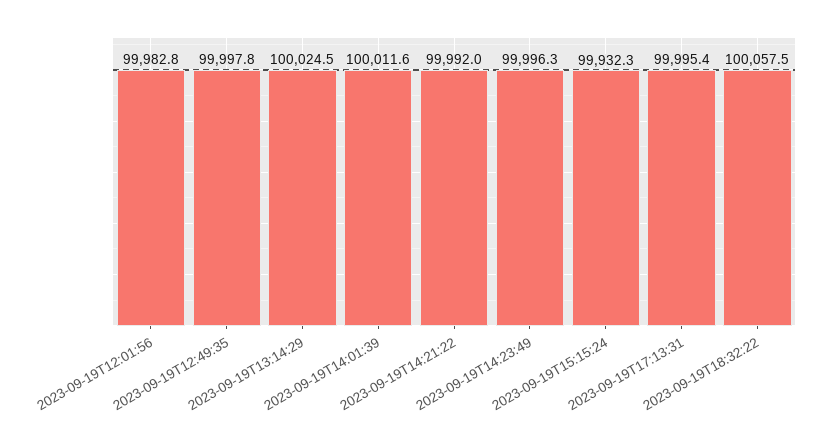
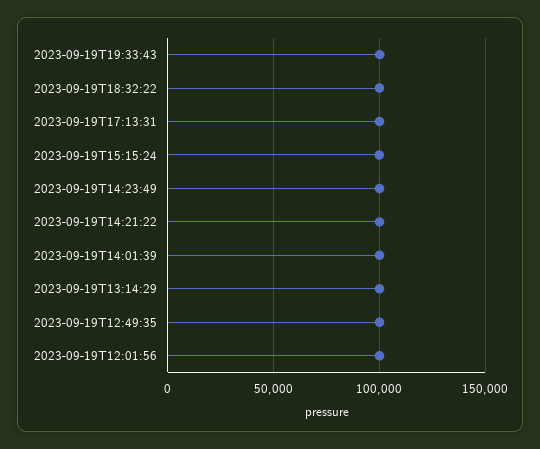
2023-09-19T19:33:43: none -> 100000

